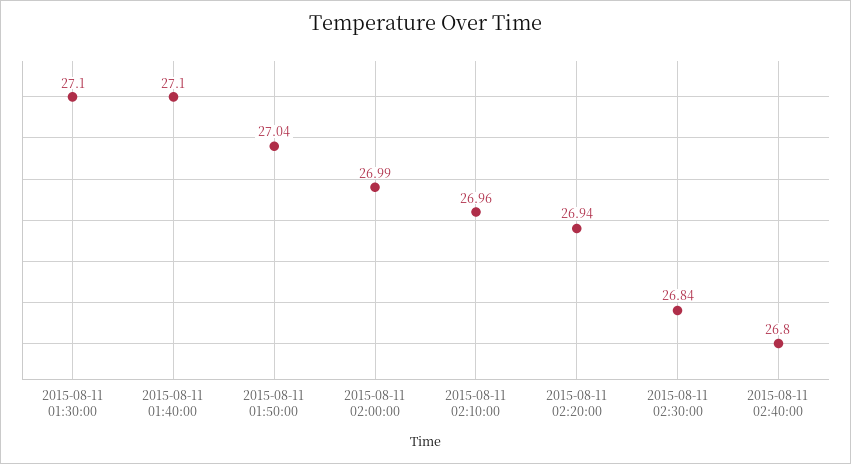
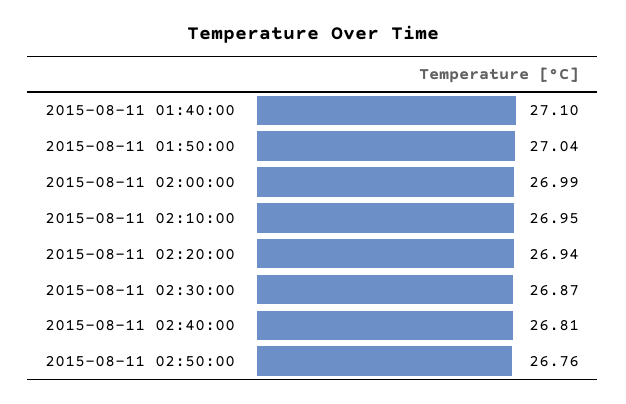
2015-08-11 01:30:00: 27.1 -> none
2015-08-11 02:10:00: 26.96 -> 26.95
2015-08-11 02:30:00: 26.84 -> 26.87
2015-08-11 02:40:00: 26.8 -> 26.81
2015-08-11 02:50:00: none -> 26.76

